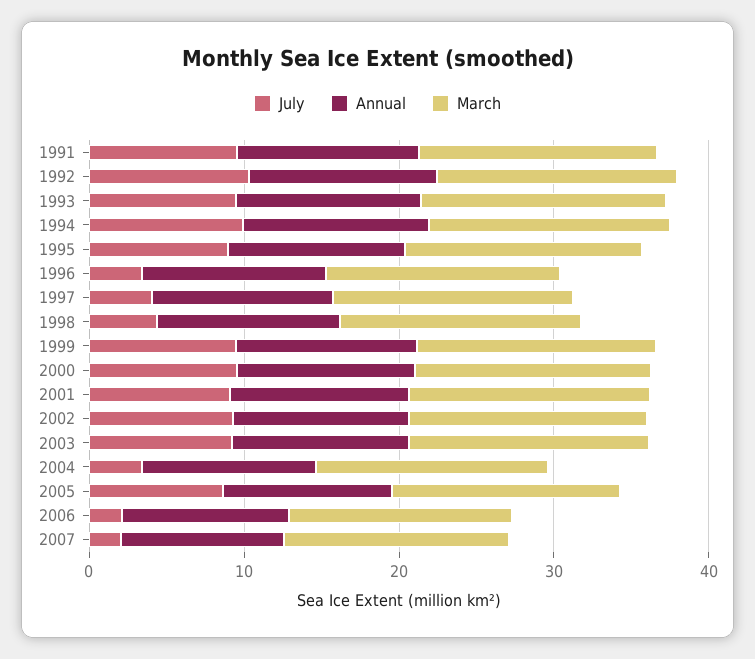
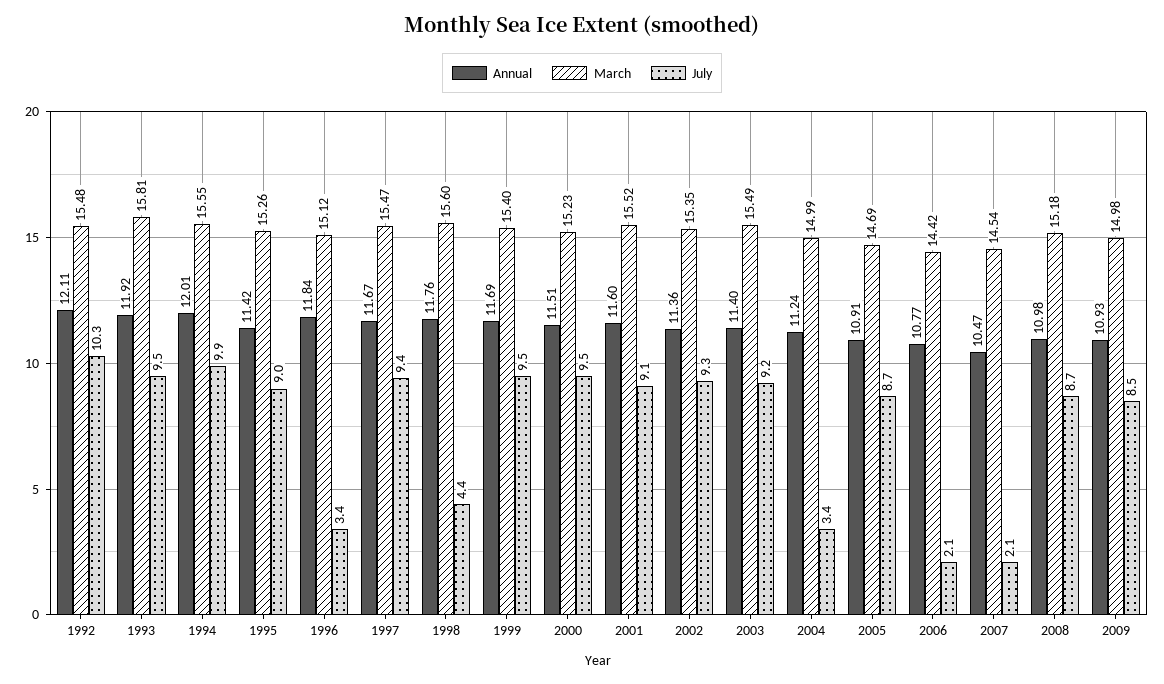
July, 1991: 10 -> none
Annual, 1991: 12 -> none
March, 1991: 16 -> none
July, 1997: 4 -> 9.4
Annual, 2008: none -> 10.98
March, 2008: none -> 15.18
July, 2008: none -> 8.7
Annual, 2009: none -> 10.93
March, 2009: none -> 14.98
July, 2009: none -> 8.5

